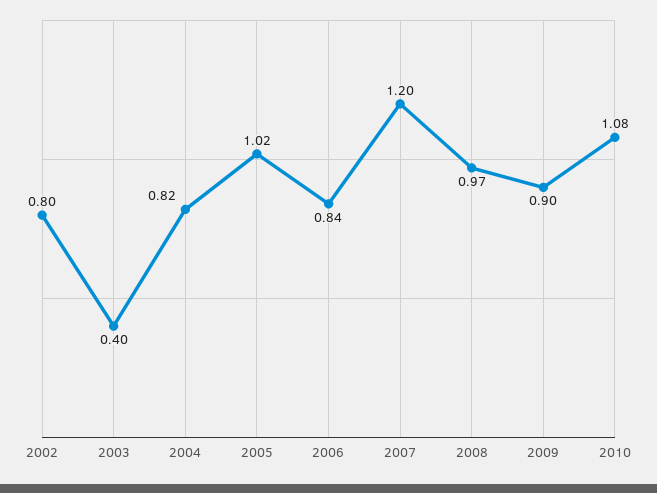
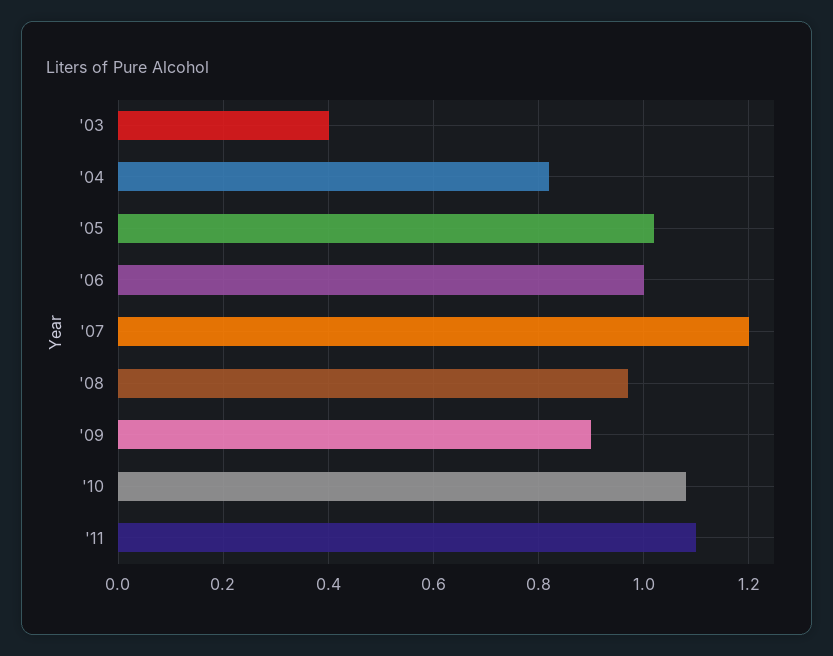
2002: 0.8 -> none
2006: 0.84 -> 1
'11: none -> 1.1

